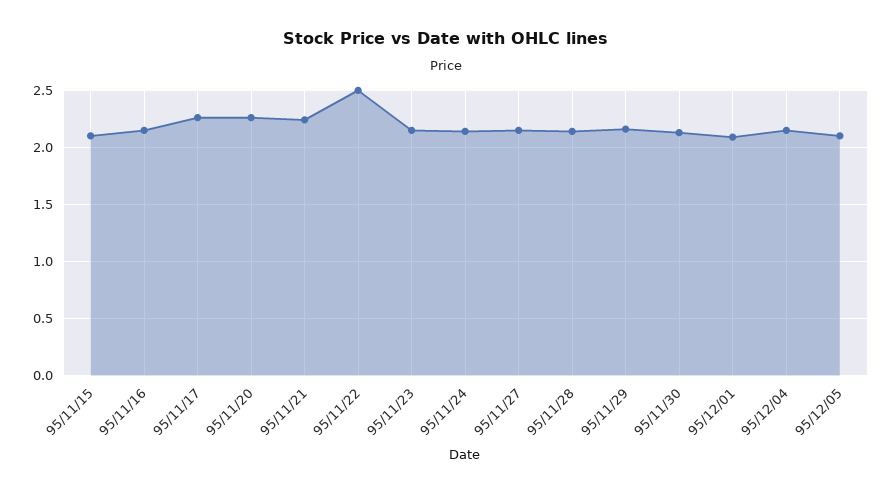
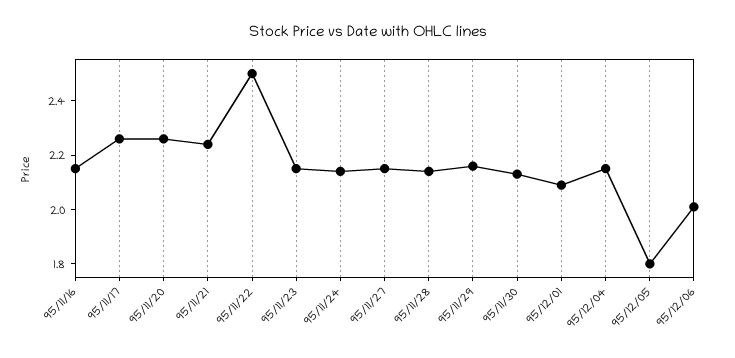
95/11/15: 2.1 -> none
95/12/05: 2.1 -> 1.8
95/12/06: none -> 2

